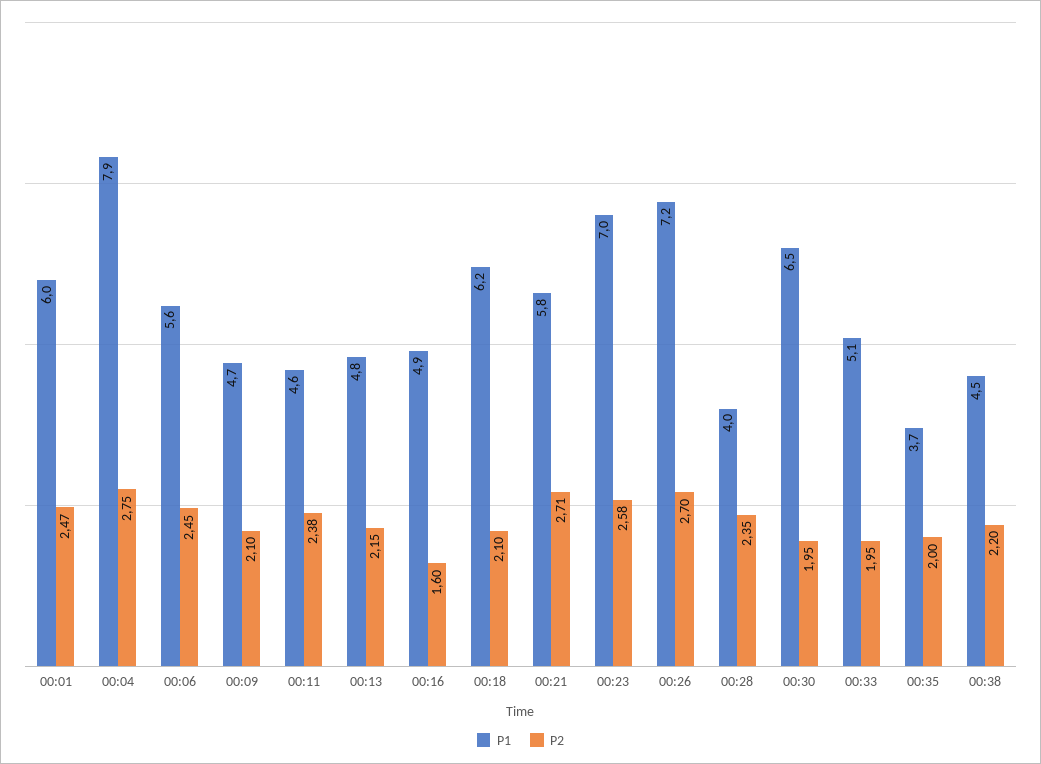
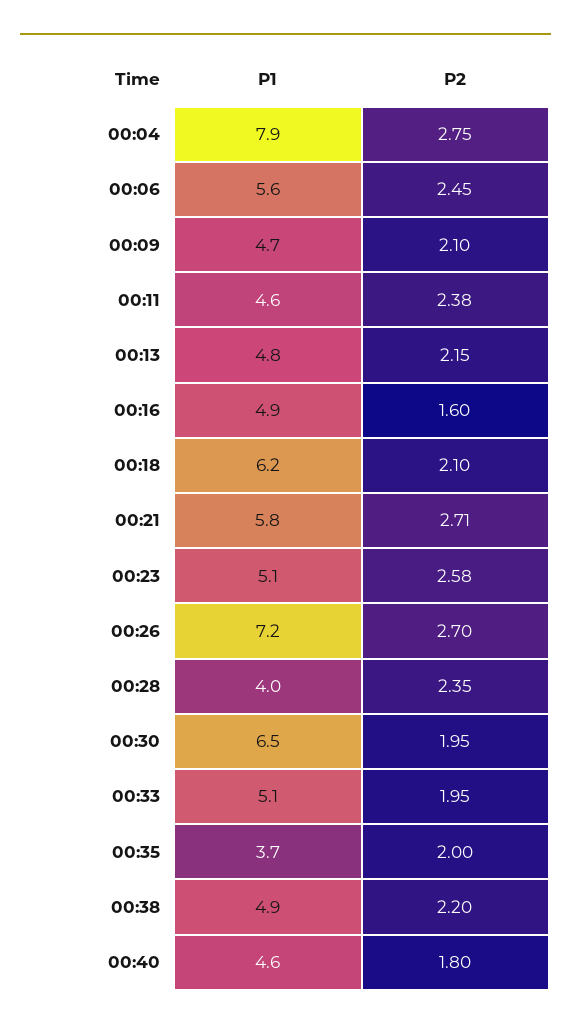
P1, 00:01: 6 -> none
P2, 00:01: 2.47 -> none
P1, 00:23: 7 -> 5.1
P1, 00:38: 4.5 -> 4.9
P1, 00:40: none -> 4.6
P2, 00:40: none -> 1.8

